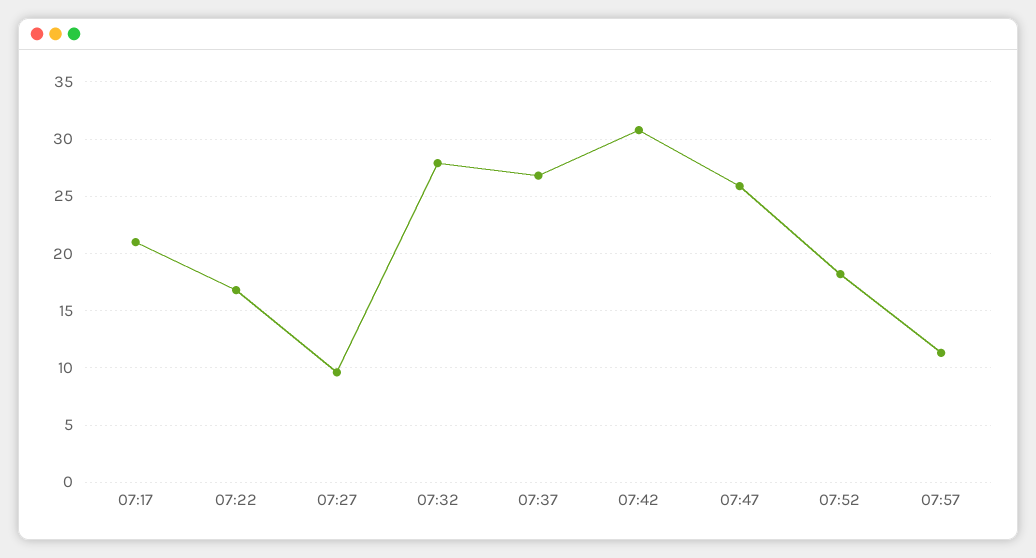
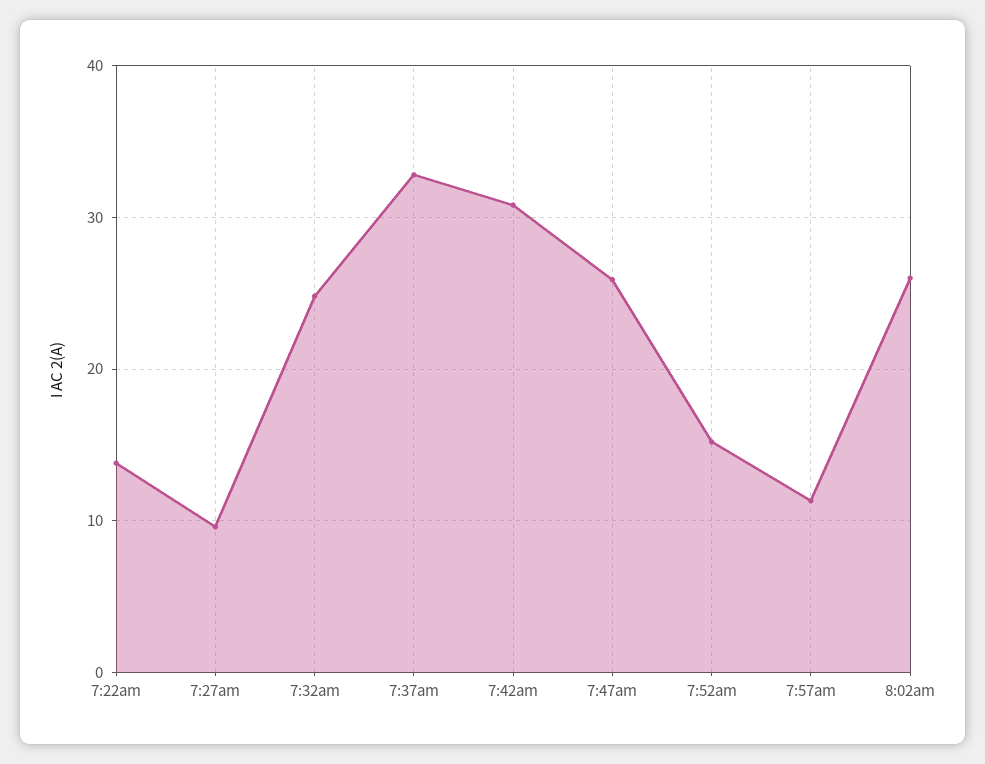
07:17: 21 -> none
07:22: 17 -> 14
07:32: 28 -> 25
07:37: 27 -> 33
07:52: 18 -> 15
8:02am: none -> 26

